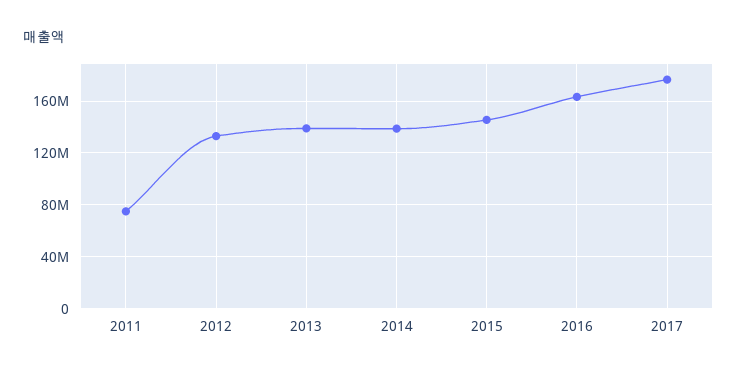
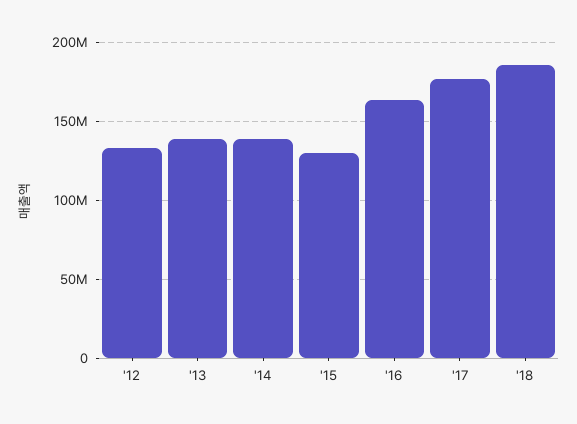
2011: 75000000 -> none
2015: 145000000 -> 130000000
'18: none -> 185000000

